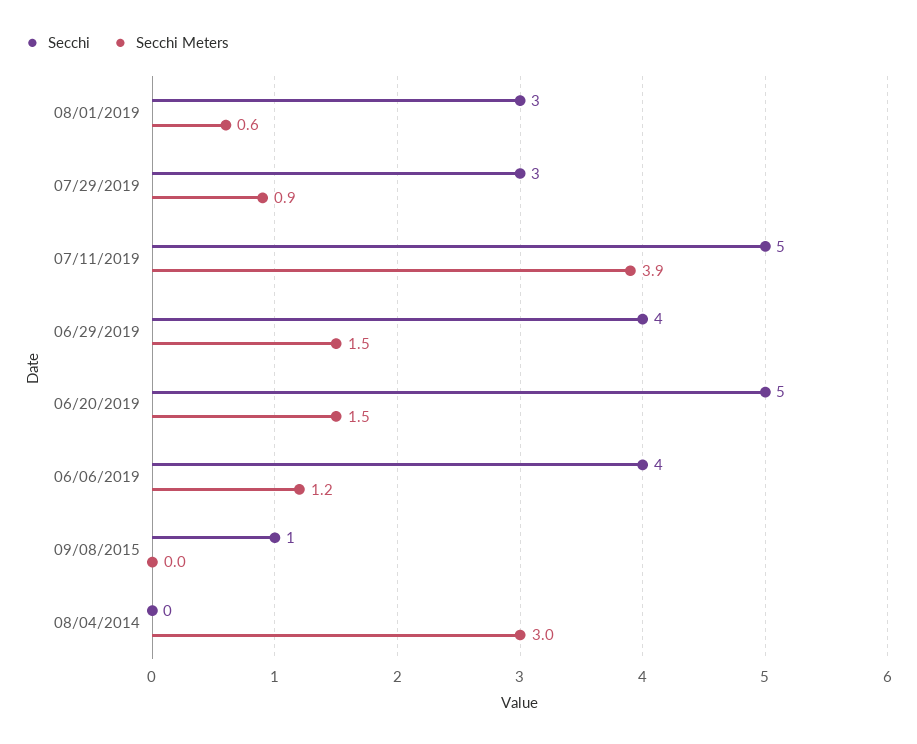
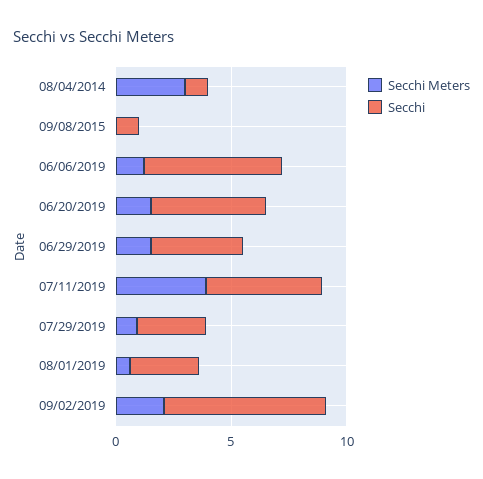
Secchi, 06/06/2019: 4 -> 6
Secchi, 08/04/2014: 0 -> 1
Secchi Meters, 09/02/2019: none -> 2
Secchi, 09/02/2019: none -> 7

